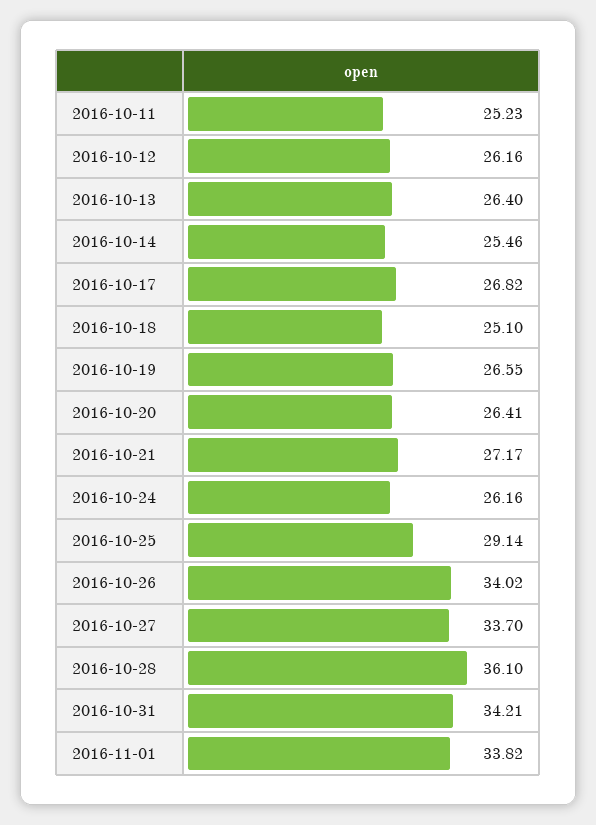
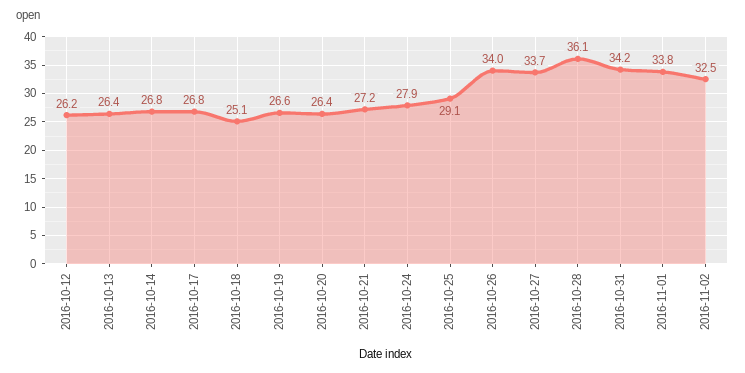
2016-10-11: 25.23 -> none
2016-10-14: 25.46 -> 26.8
2016-10-24: 26.16 -> 27.9
2016-11-02: none -> 32.5

